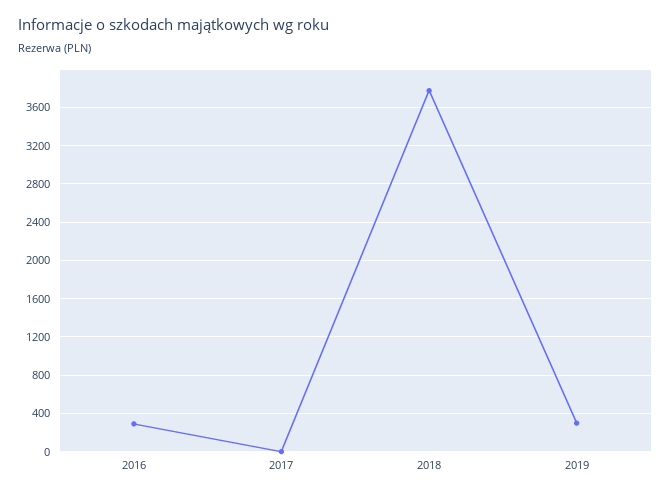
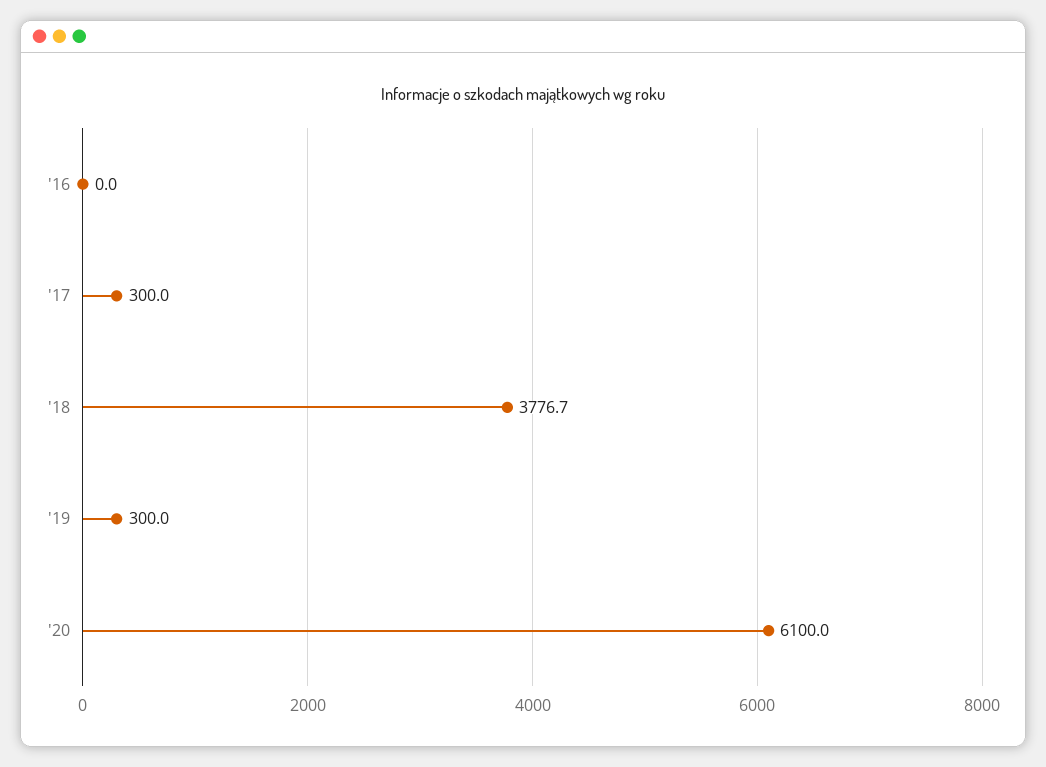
2016: 300 -> 0
2017: 0 -> 300
'20: none -> 6100

